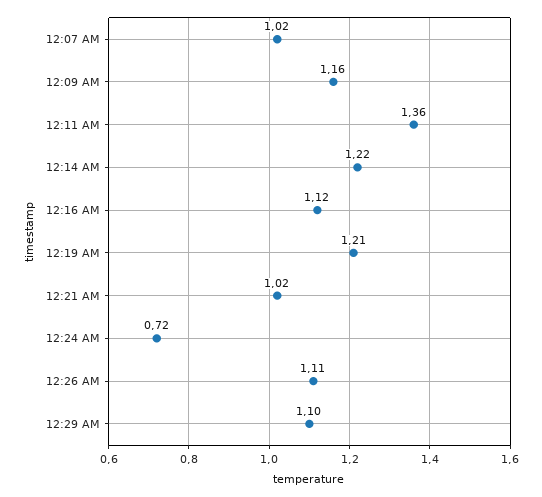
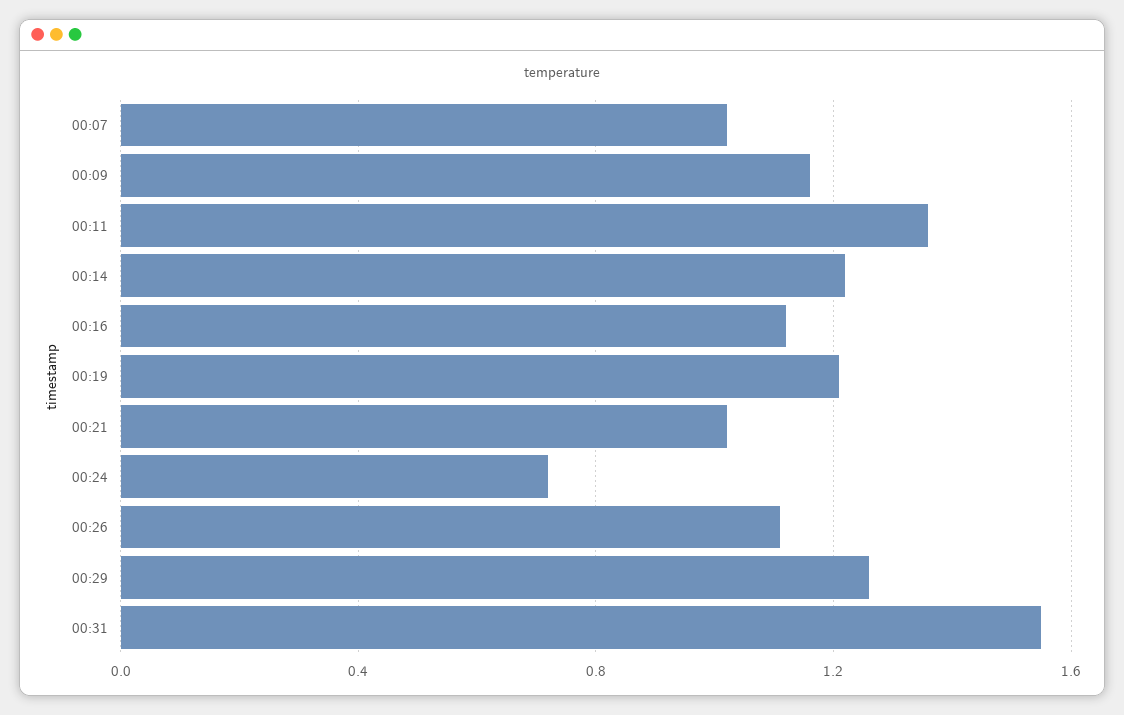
12:29 AM: 1.1 -> 1.25
00:31: none -> 1.55

